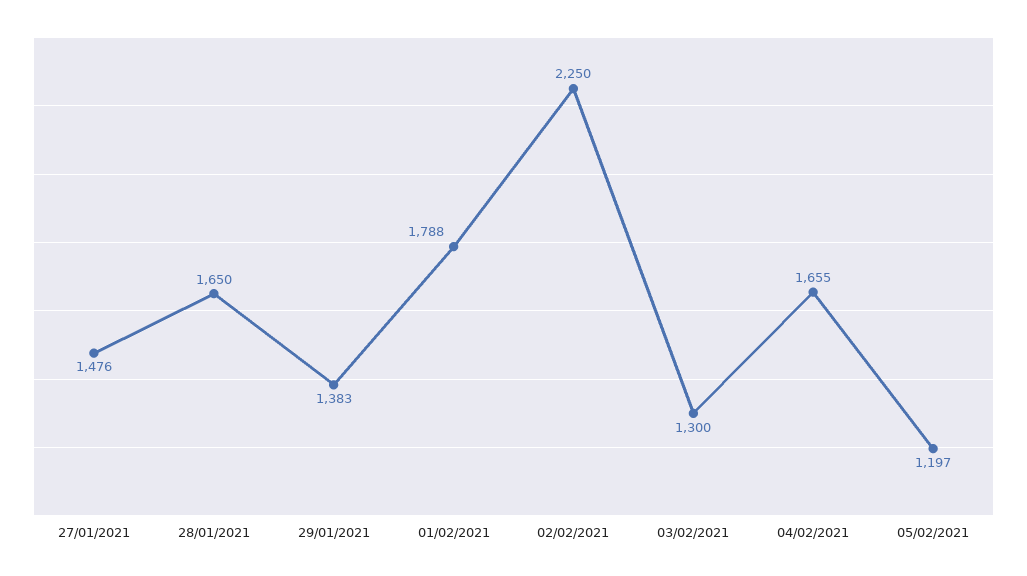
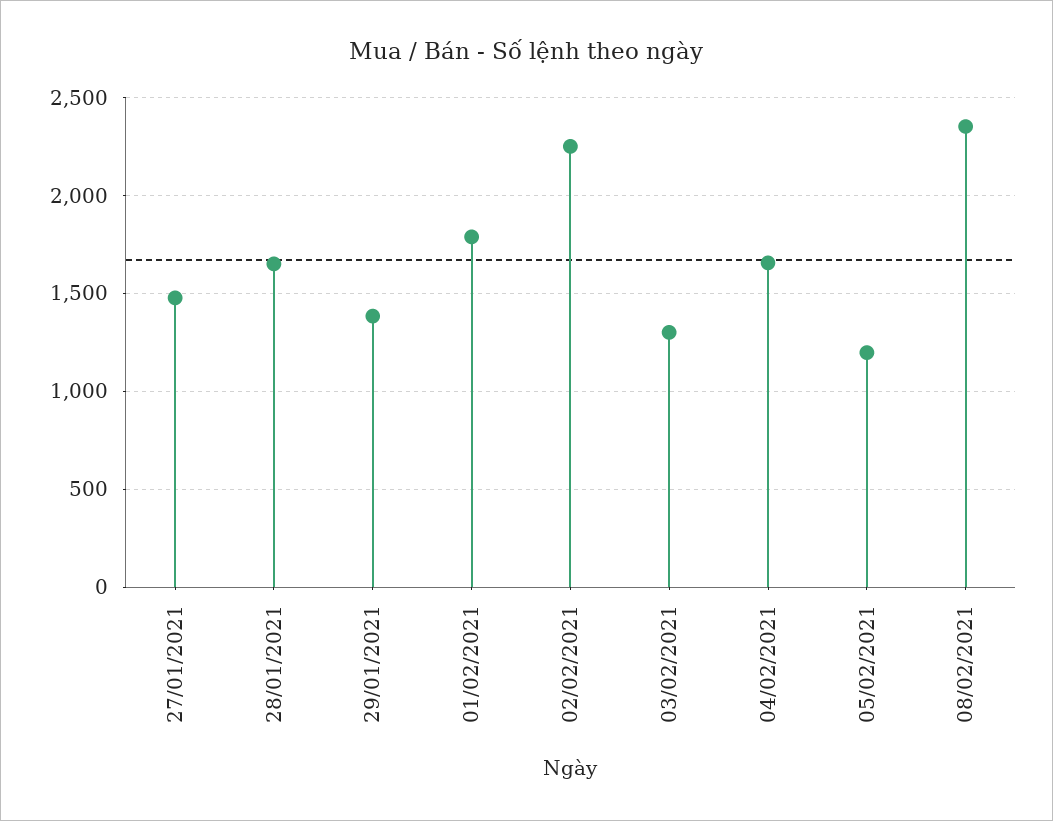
08/02/2021: none -> 2350

